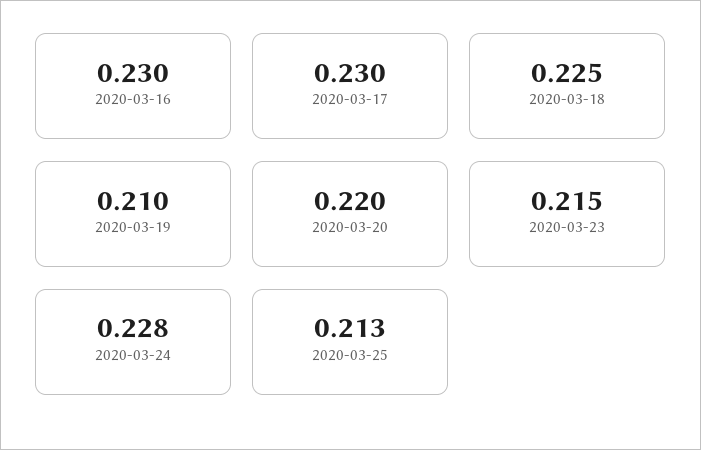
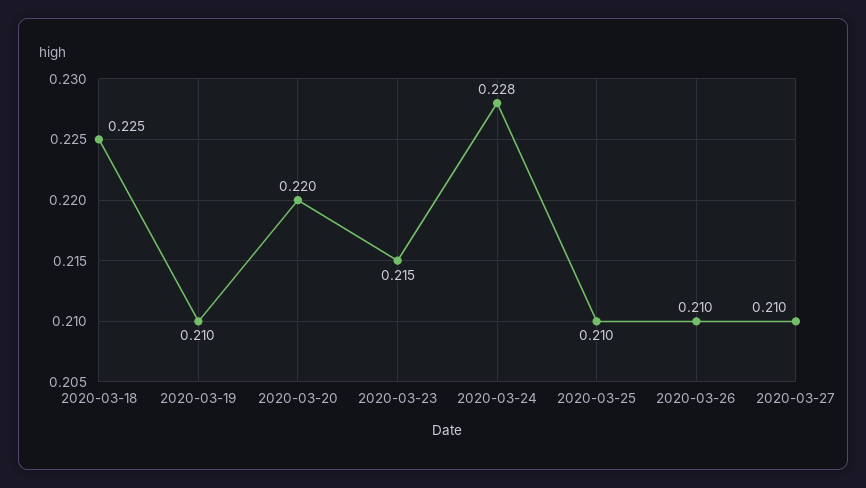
2020-03-16: 0.23 -> none
2020-03-17: 0.23 -> none
2020-03-25: 0.213 -> 0.21
2020-03-26: none -> 0.21
2020-03-27: none -> 0.21

